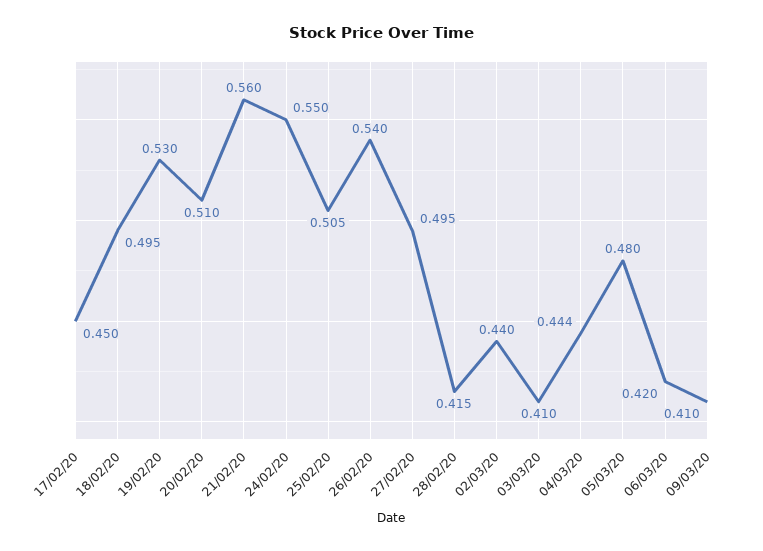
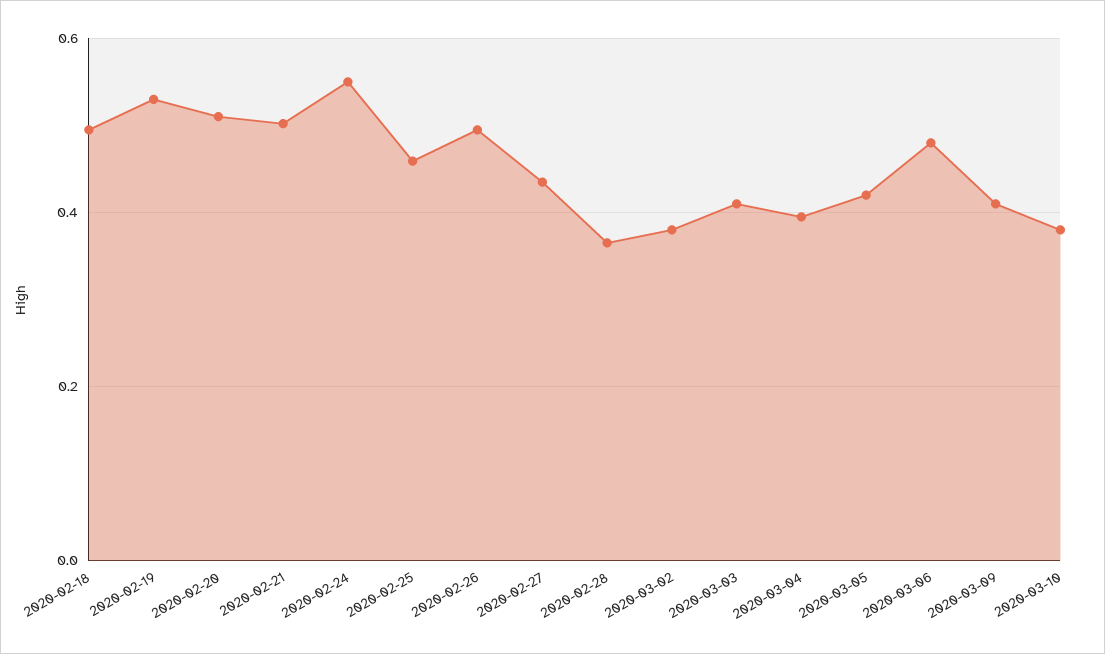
17/02/20: 0.45 -> none
21/02/20: 0.56 -> 0.5
25/02/20: 0.505 -> 0.46
26/02/20: 0.54 -> 0.5
27/02/20: 0.495 -> 0.44
28/02/20: 0.415 -> 0.36
02/03/20: 0.44 -> 0.38
04/03/20: 0.444 -> 0.4
05/03/20: 0.48 -> 0.42
06/03/20: 0.42 -> 0.48
2020-03-10: none -> 0.38

